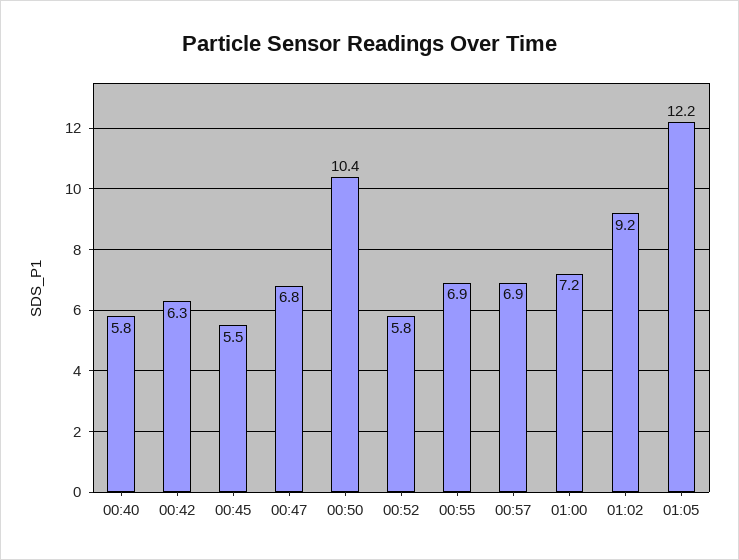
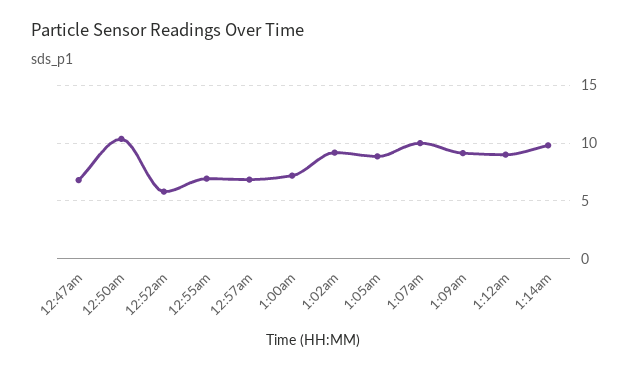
00:40: 5.8 -> none
00:42: 6.3 -> none
00:45: 5.5 -> none
01:05: 12.2 -> 9
1:07am: none -> 10
1:09am: none -> 9
1:12am: none -> 9
1:14am: none -> 10

